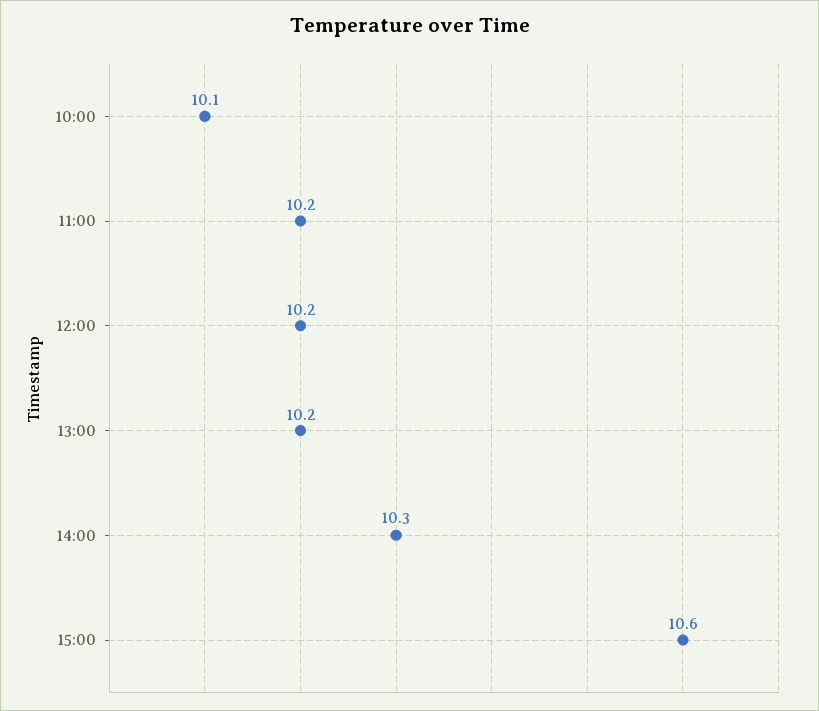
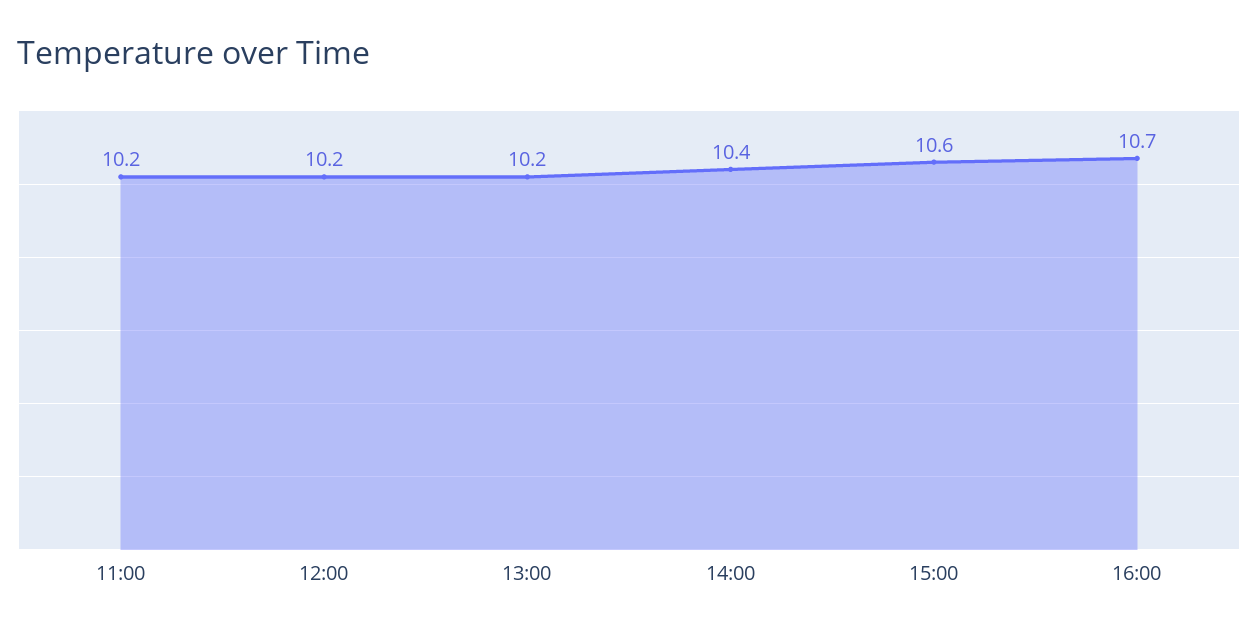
10:00: 10.1 -> none
14:00: 10.3 -> 10.4
16:00: none -> 10.7

